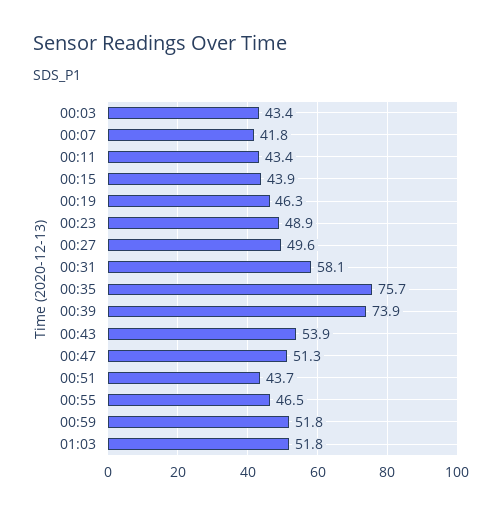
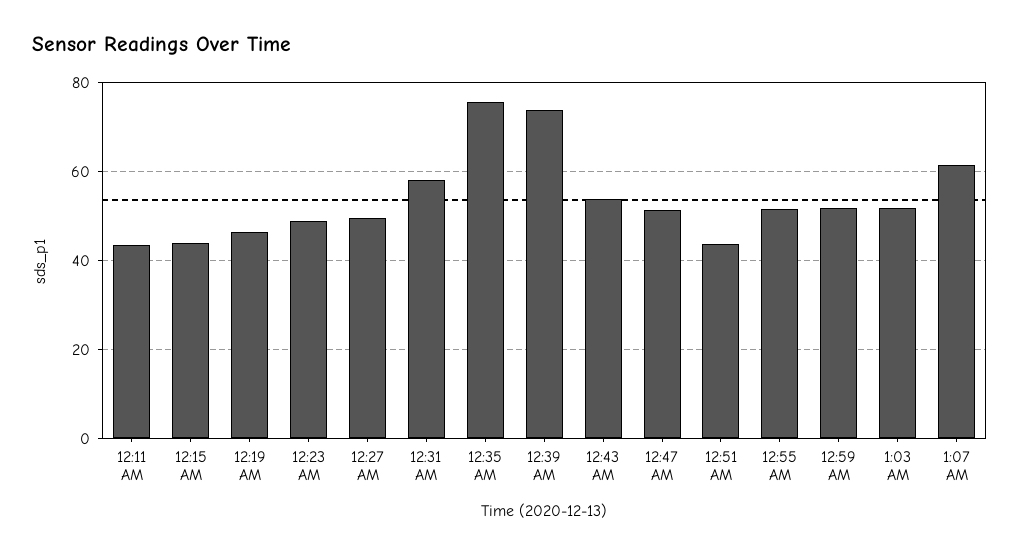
00:03: 43.4 -> none
00:07: 41.8 -> none
00:55: 46.5 -> 52
1:07 AM: none -> 62

